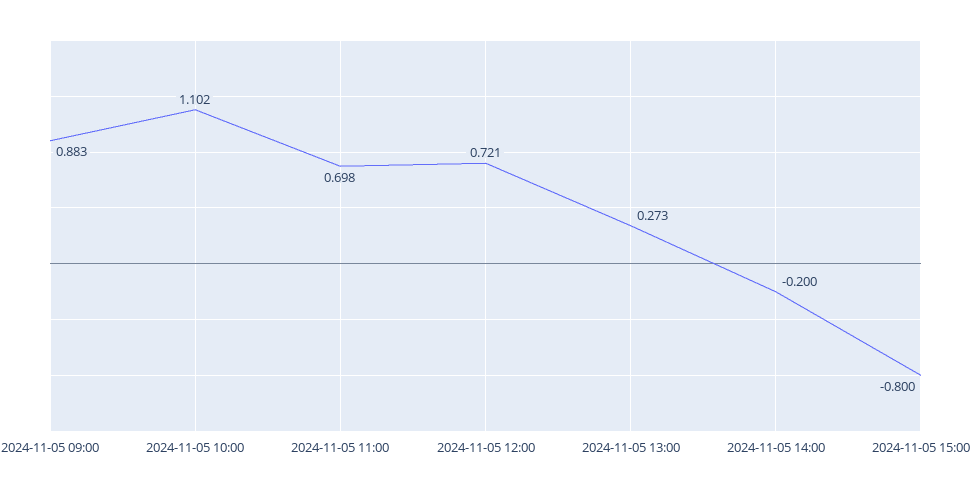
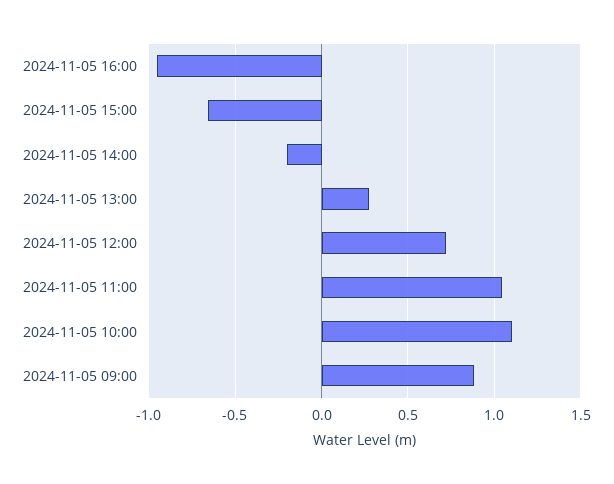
2024-11-05 11:00: 0.698 -> 1.05
2024-11-05 15:00: -0.8 -> -0.65
2024-11-05 16:00: none -> -0.95

